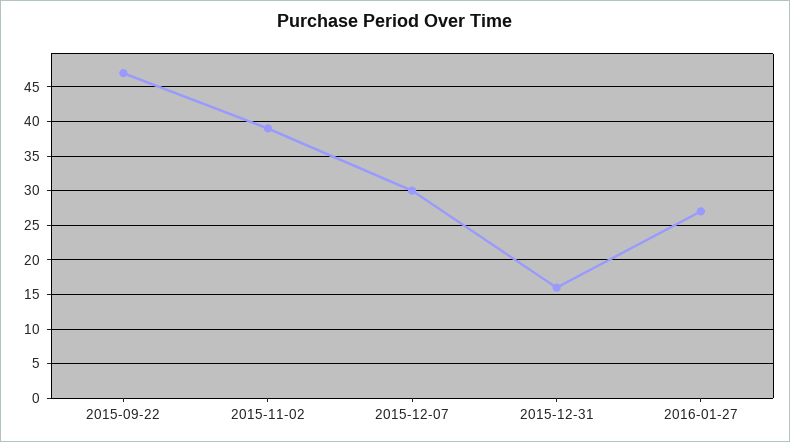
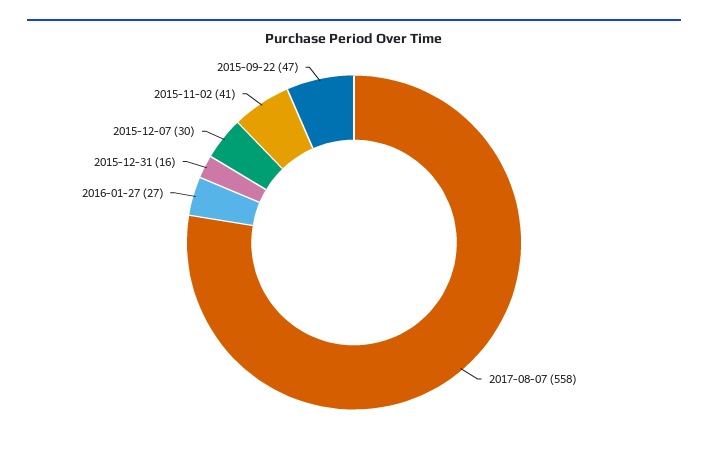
2015-11-02: 39 -> 41
2017-08-07: none -> 558

